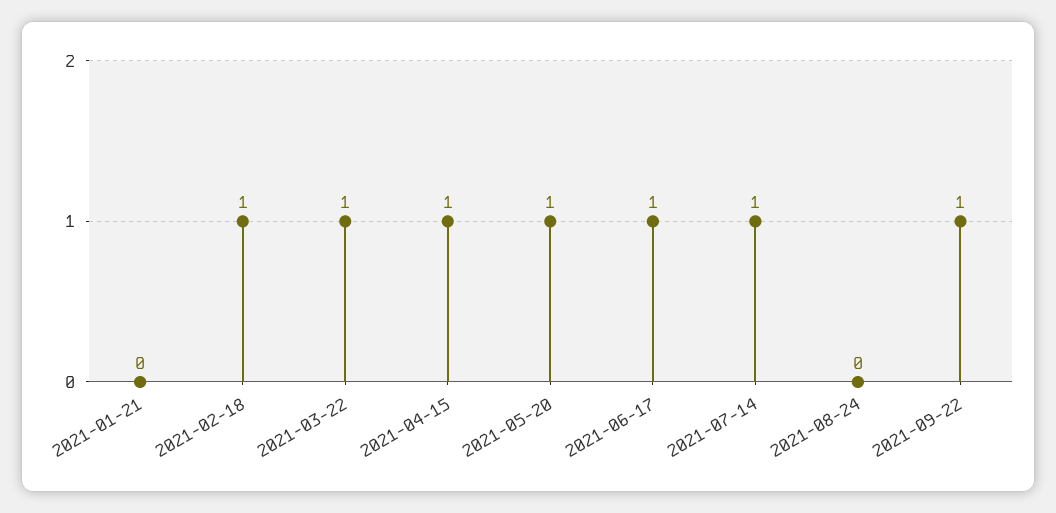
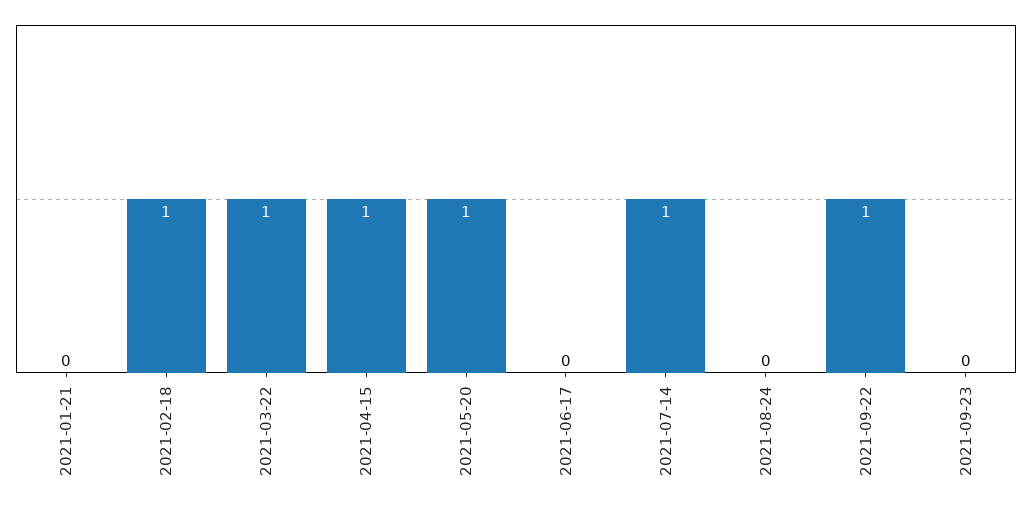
2021-06-17: 1 -> 0
2021-09-23: none -> 0

